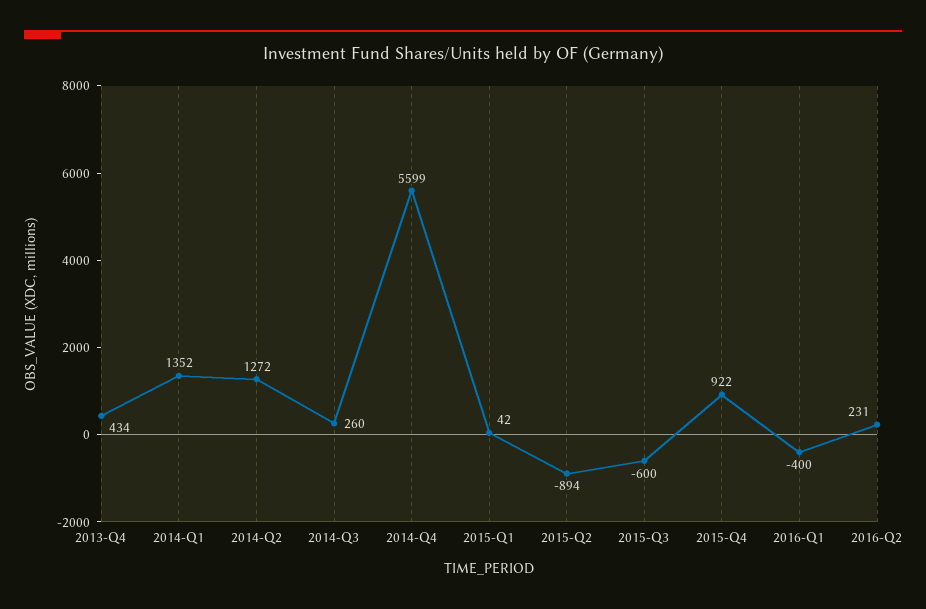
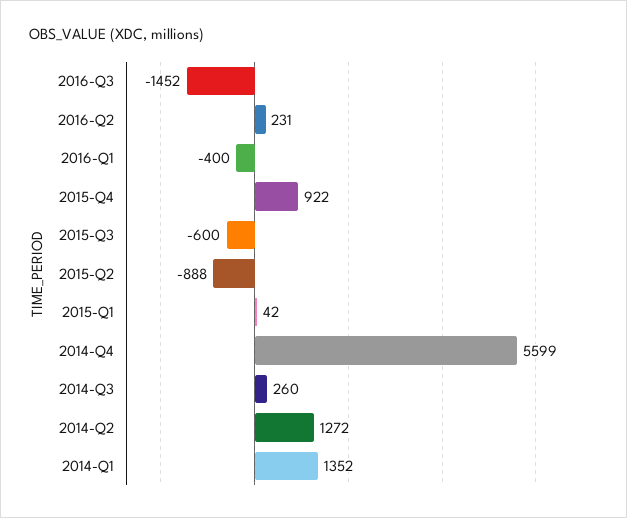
2013-Q4: 434 -> none
2015-Q2: -894 -> -888
2016-Q3: none -> -1452

